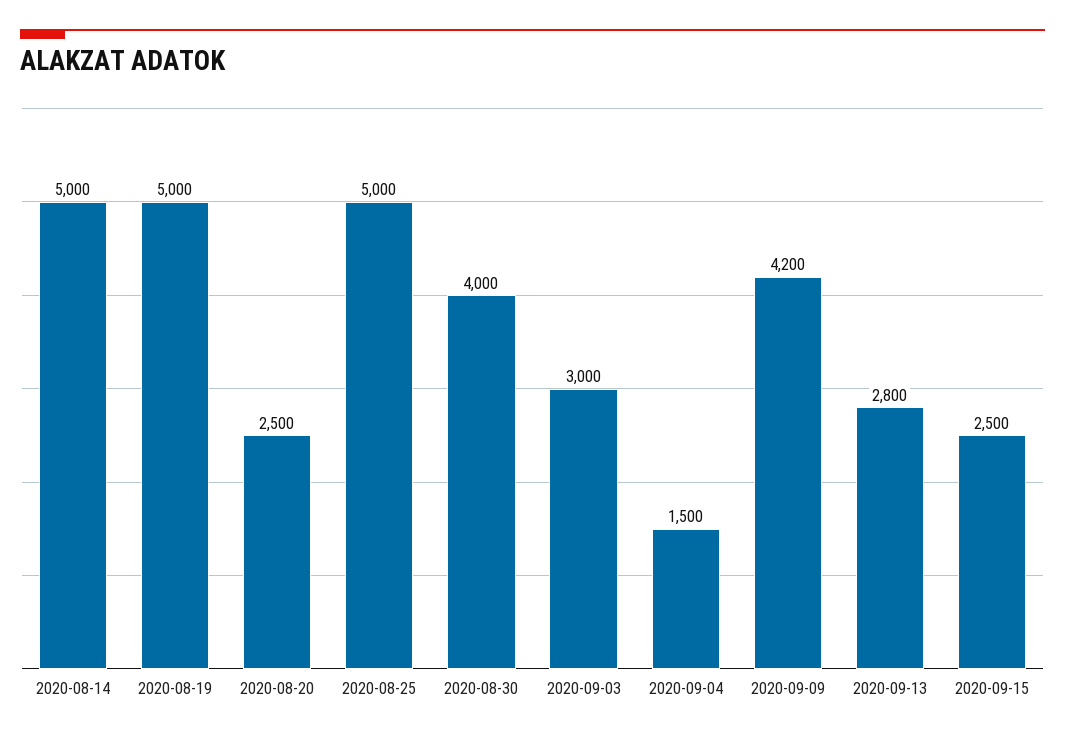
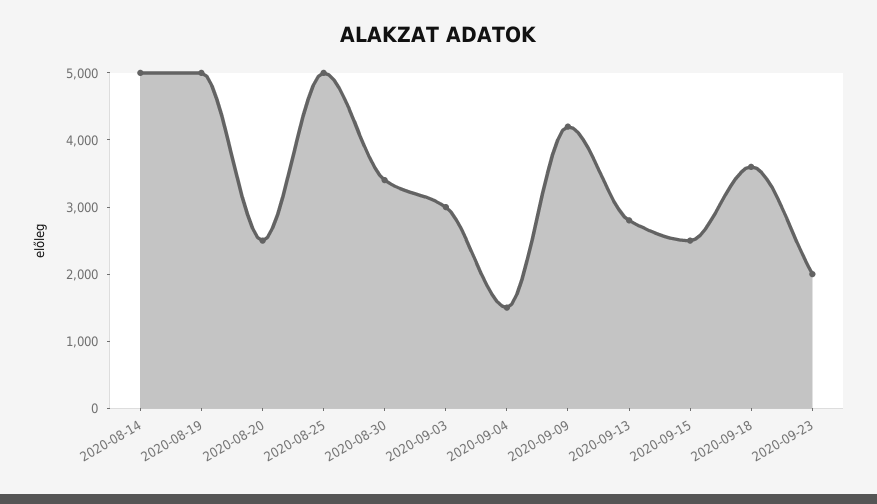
2020-08-30: 4000 -> 3400
2020-09-18: none -> 3600
2020-09-23: none -> 2000

